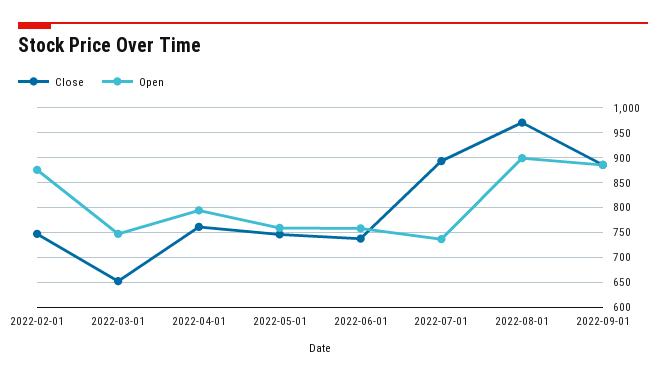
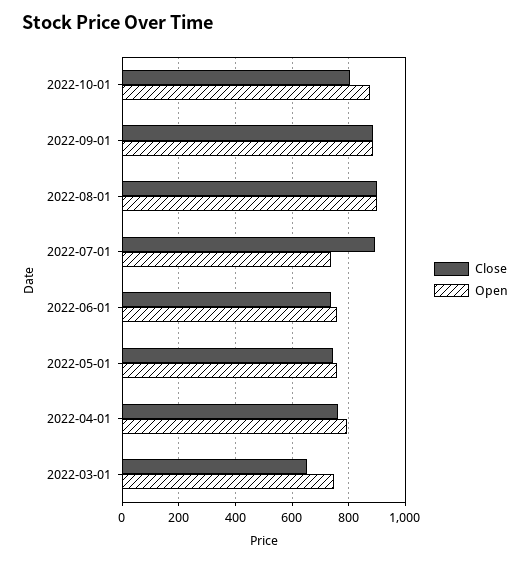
Close, 2022-02-01: 750 -> none
Open, 2022-02-01: 875 -> none
Close, 2022-08-01: 975 -> 900
Close, 2022-10-01: none -> 800
Open, 2022-10-01: none -> 875

